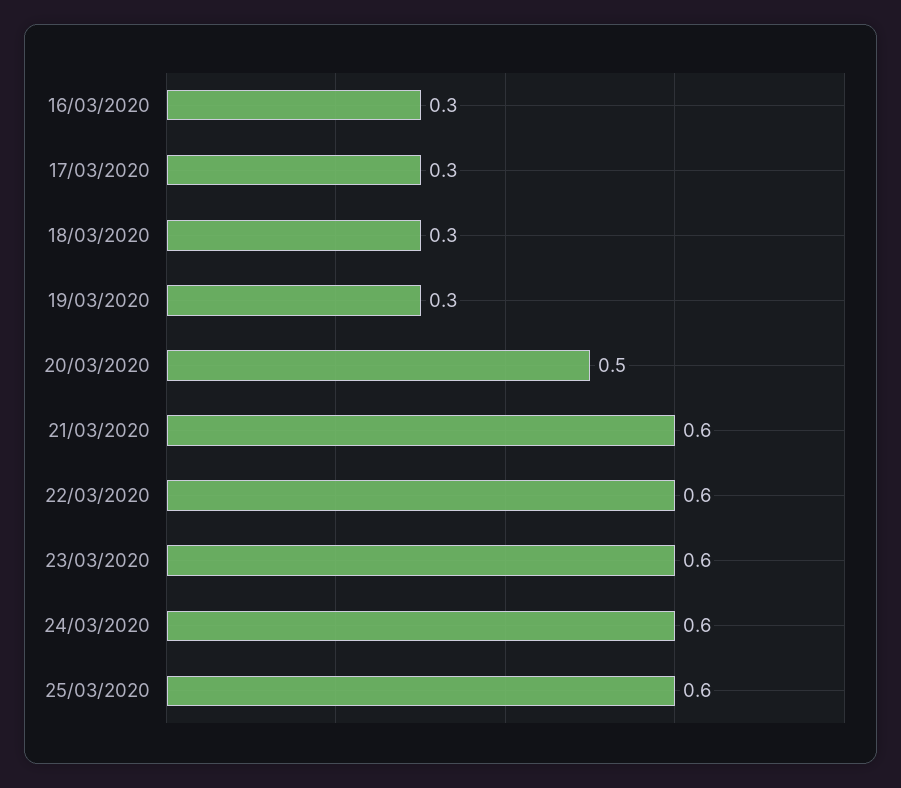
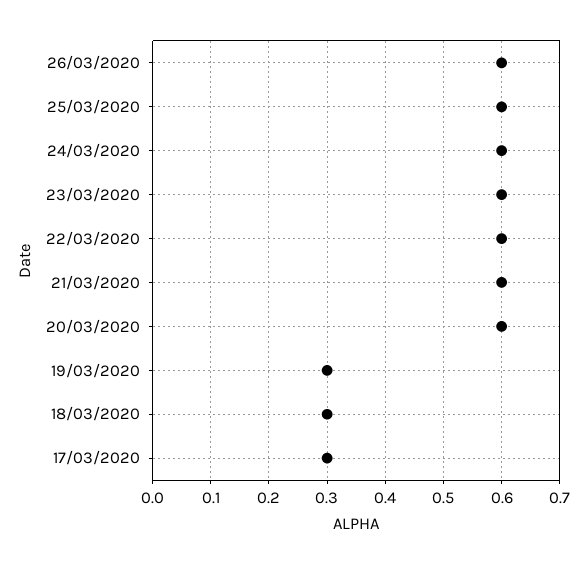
16/03/2020: 0.3 -> none
20/03/2020: 0.5 -> 0.6
26/03/2020: none -> 0.6

